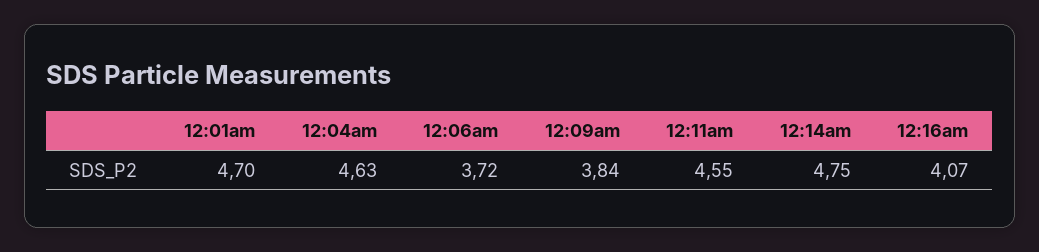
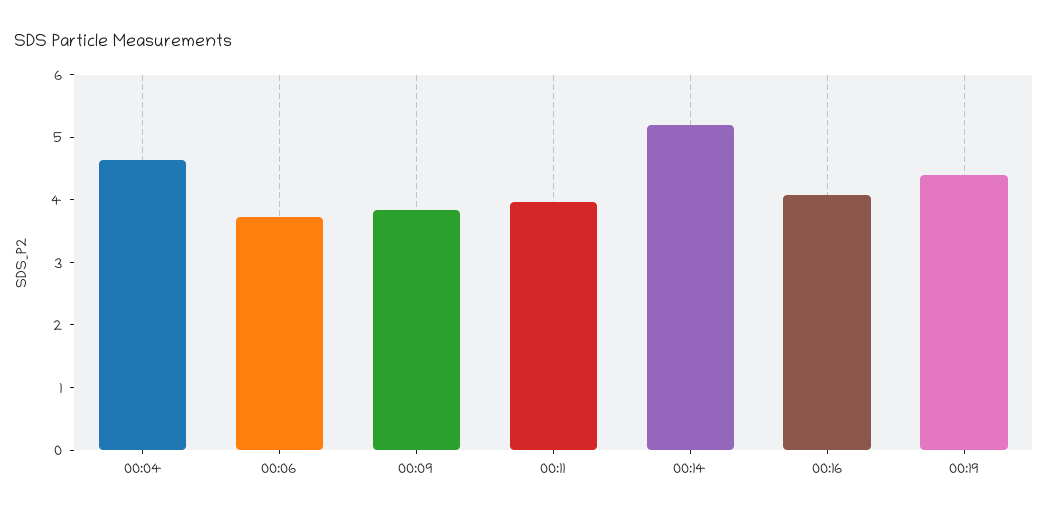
12:01am: 4.7 -> none
12:11am: 4.55 -> 4
12:14am: 4.75 -> 5.2
00:19: none -> 4.4

